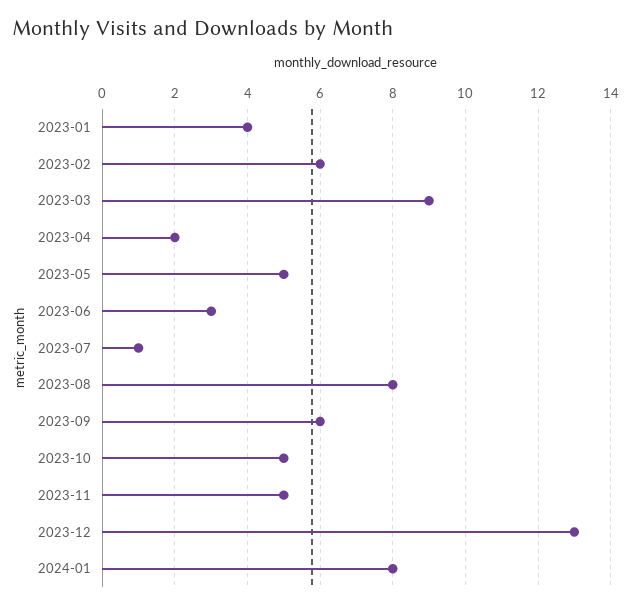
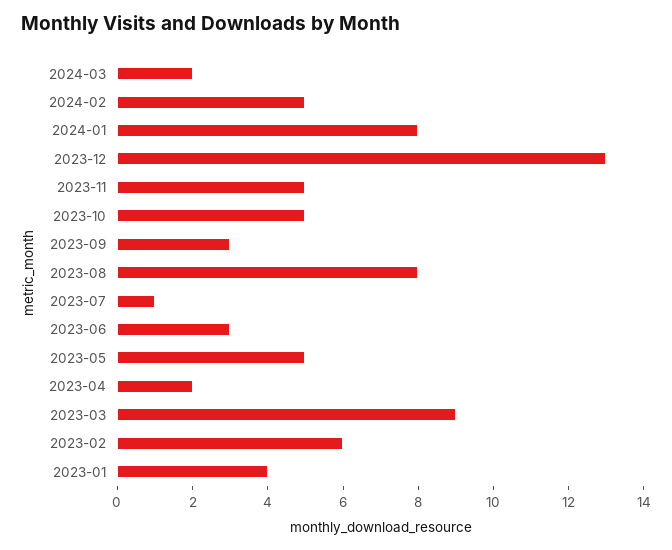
2023-09: 6 -> 3
2024-03: none -> 2
2024-02: none -> 5

